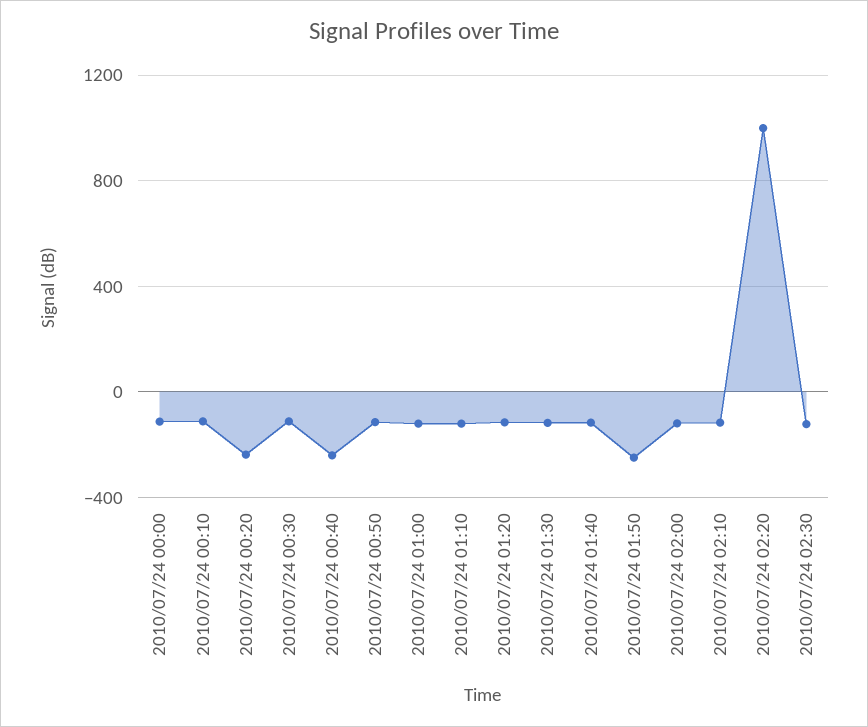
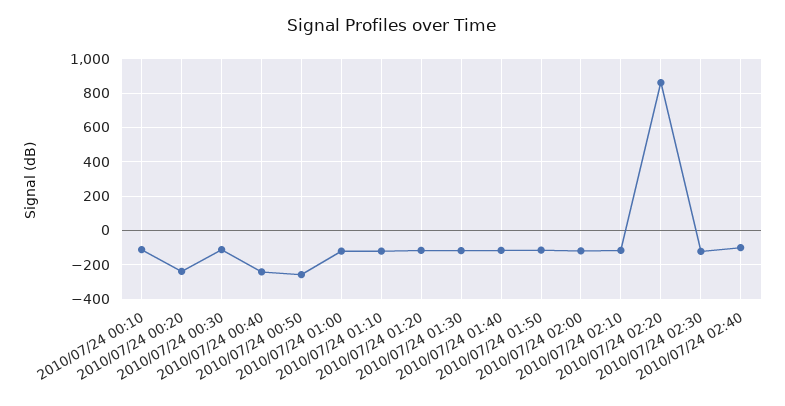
2010/07/24 00:00: -100 -> none
2010/07/24 00:50: -100 -> -250
2010/07/24 01:50: -250 -> -100
2010/07/24 02:20: 1000 -> 850
2010/07/24 02:40: none -> -100

